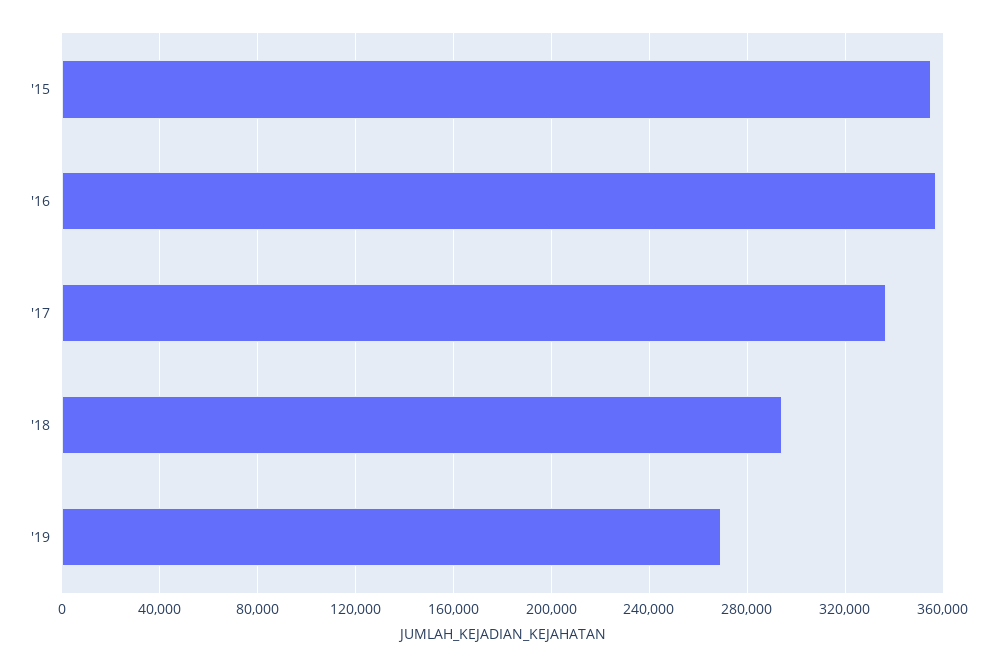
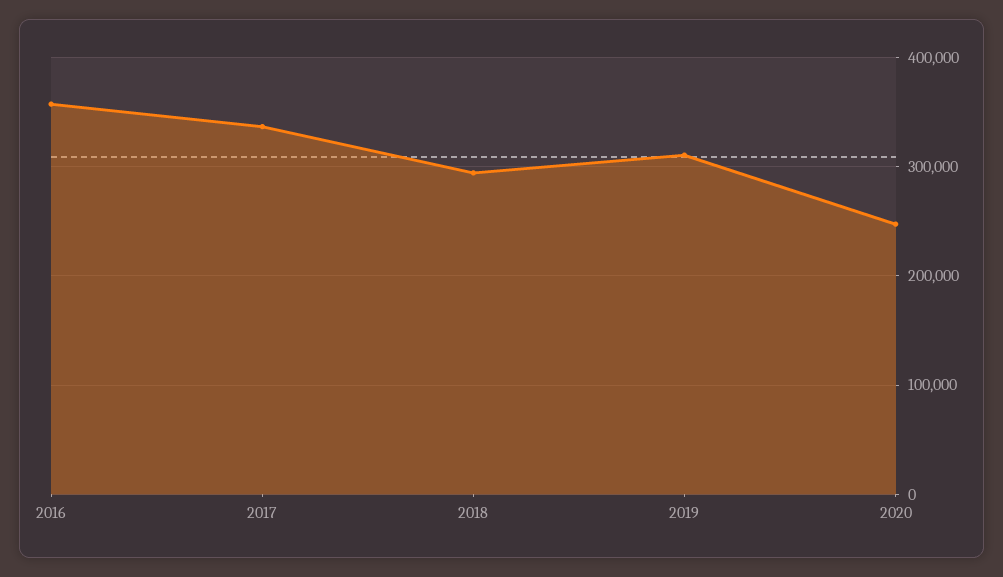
'15: 355000 -> none
'19: 270000 -> 310000
2020: none -> 250000

